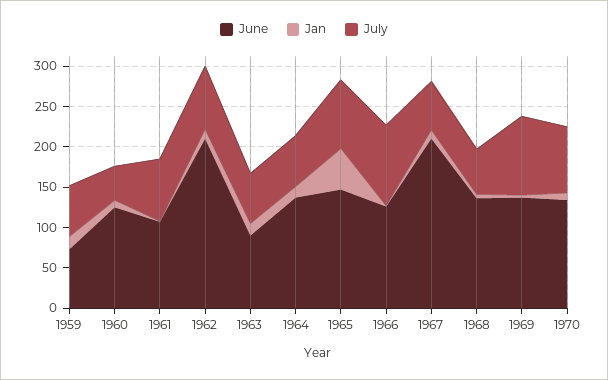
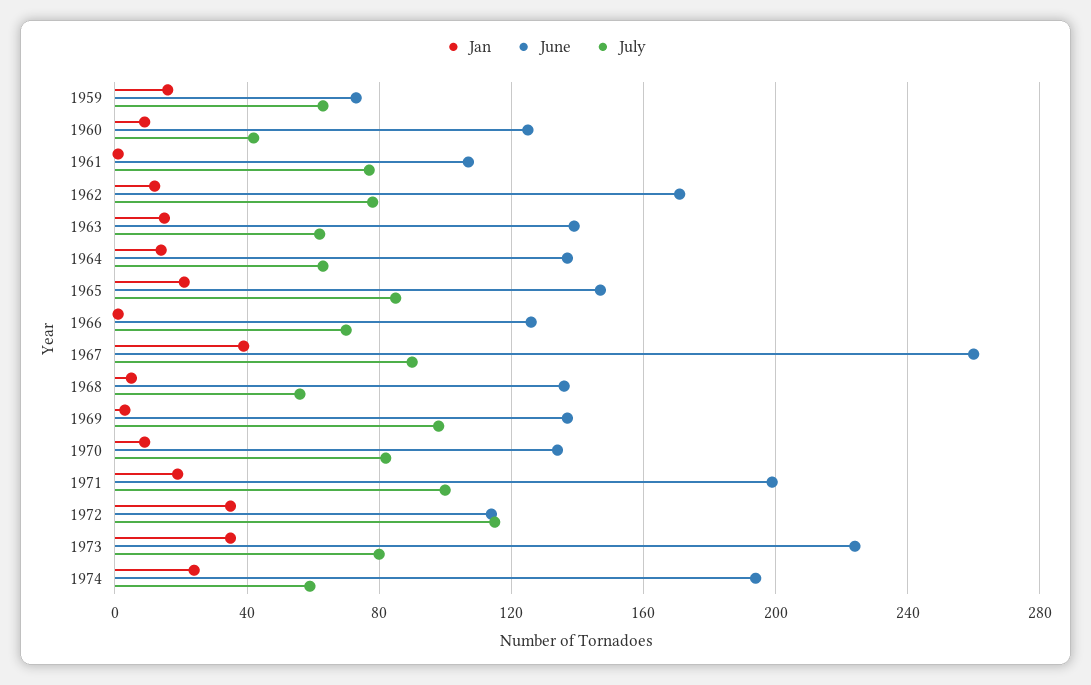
June, 1962: 210 -> 170
June, 1963: 90 -> 140
Jan, 1965: 50 -> 20
July, 1966: 100 -> 70
June, 1967: 210 -> 260
Jan, 1967: 10 -> 40
July, 1967: 60 -> 90
Jan, 1971: none -> 20
June, 1971: none -> 200
July, 1971: none -> 100
Jan, 1972: none -> 35
June, 1972: none -> 115
July, 1972: none -> 115
Jan, 1973: none -> 35
June, 1973: none -> 225
July, 1973: none -> 80
Jan, 1974: none -> 25
June, 1974: none -> 195
July, 1974: none -> 60

